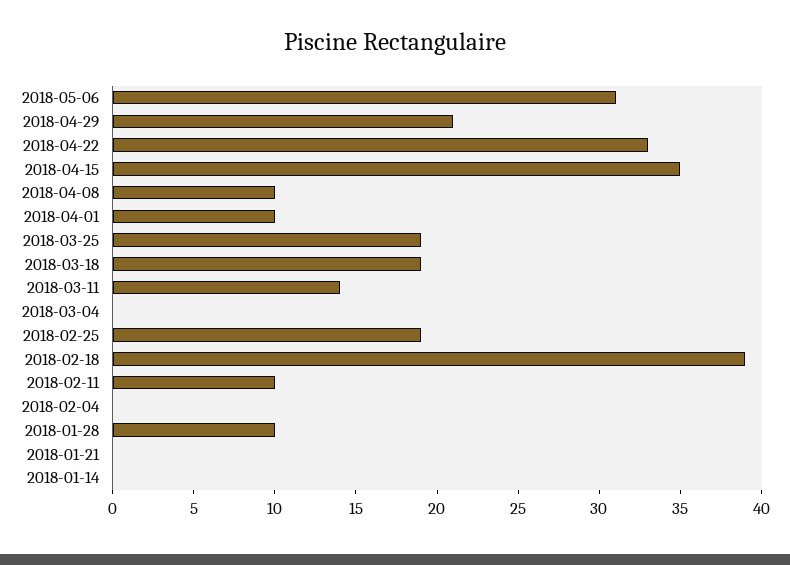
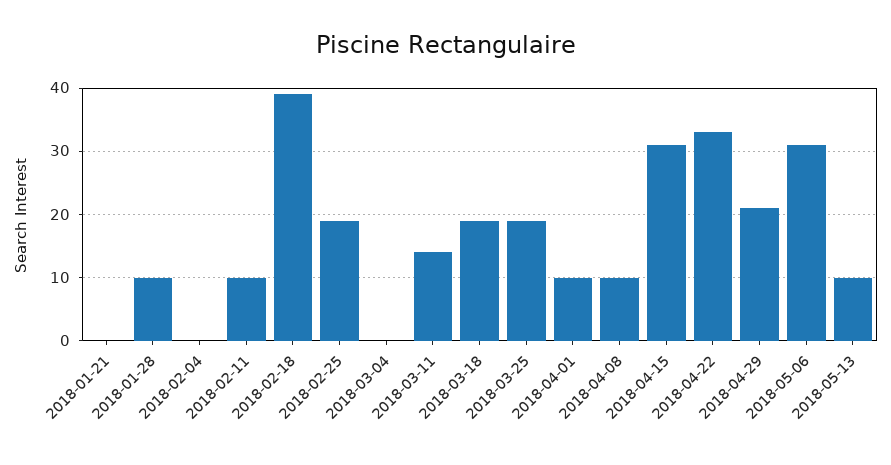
2018-04-15: 35 -> 31
2018-01-14: 0 -> none
2018-05-13: none -> 10

